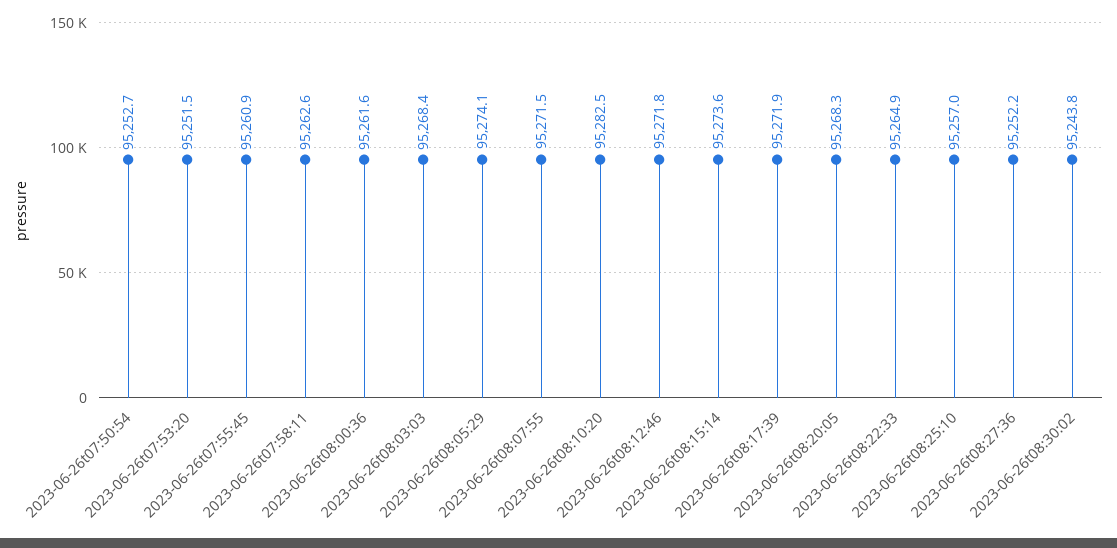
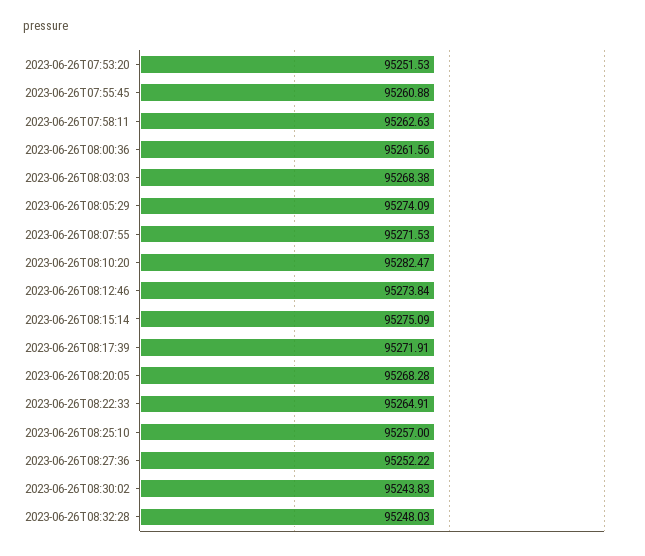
2023-06-26t07:50:54: 95252.7 -> none
2023-06-26t08:12:46: 95271.8 -> 95273.84
2023-06-26t08:15:14: 95273.6 -> 95275.09
2023-06-26T08:32:28: none -> 95248.03

